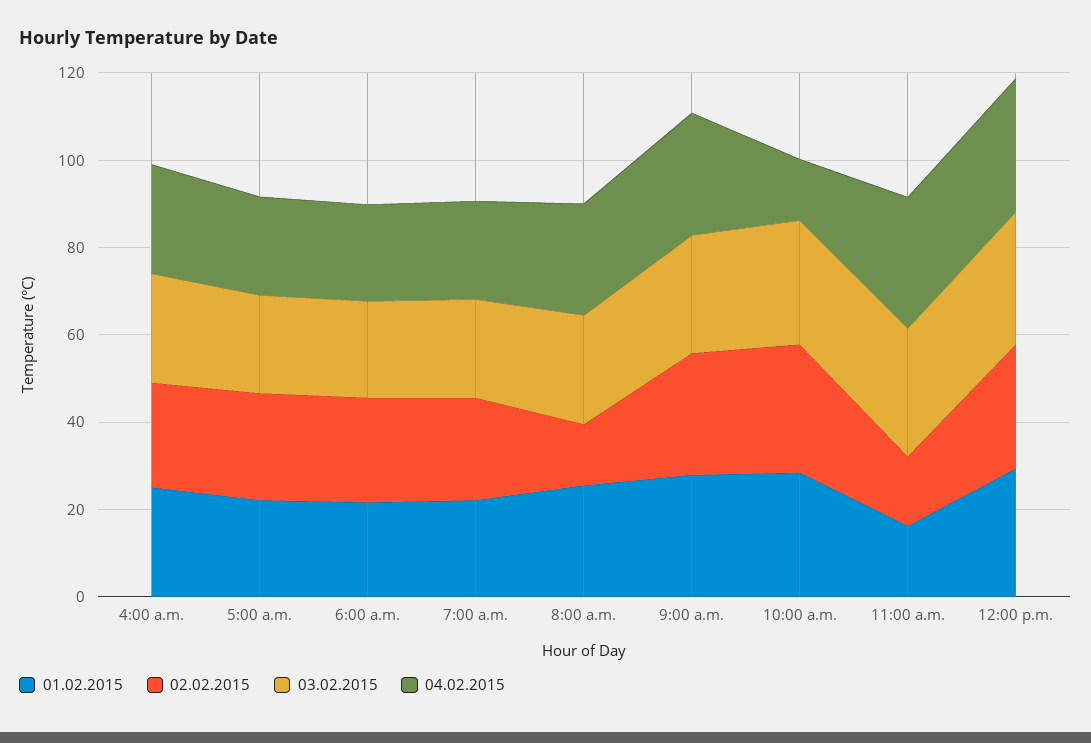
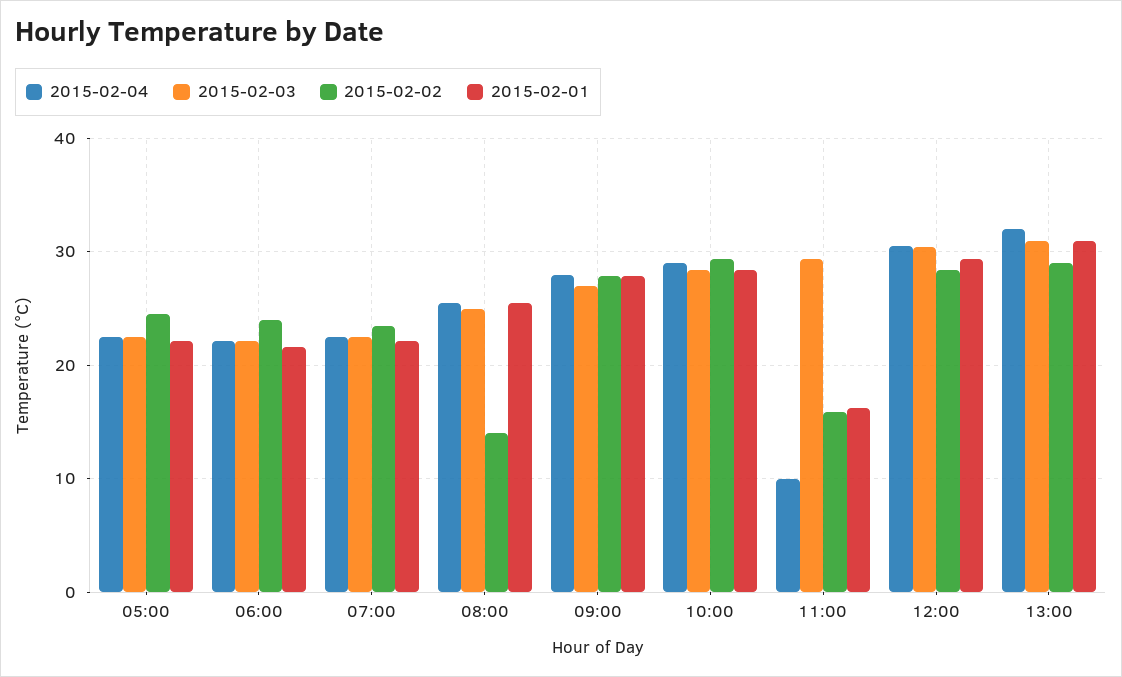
01.02.2015, 4:00 a.m.: 25 -> none
02.02.2015, 4:00 a.m.: 25 -> none
03.02.2015, 4:00 a.m.: 25 -> none
04.02.2015, 4:00 a.m.: 25 -> none
04.02.2015, 10:00 a.m.: 15 -> 29
04.02.2015, 11:00 a.m.: 30 -> 10
04.02.2015, 13:00: none -> 32
03.02.2015, 13:00: none -> 31
02.02.2015, 13:00: none -> 29
01.02.2015, 13:00: none -> 31

